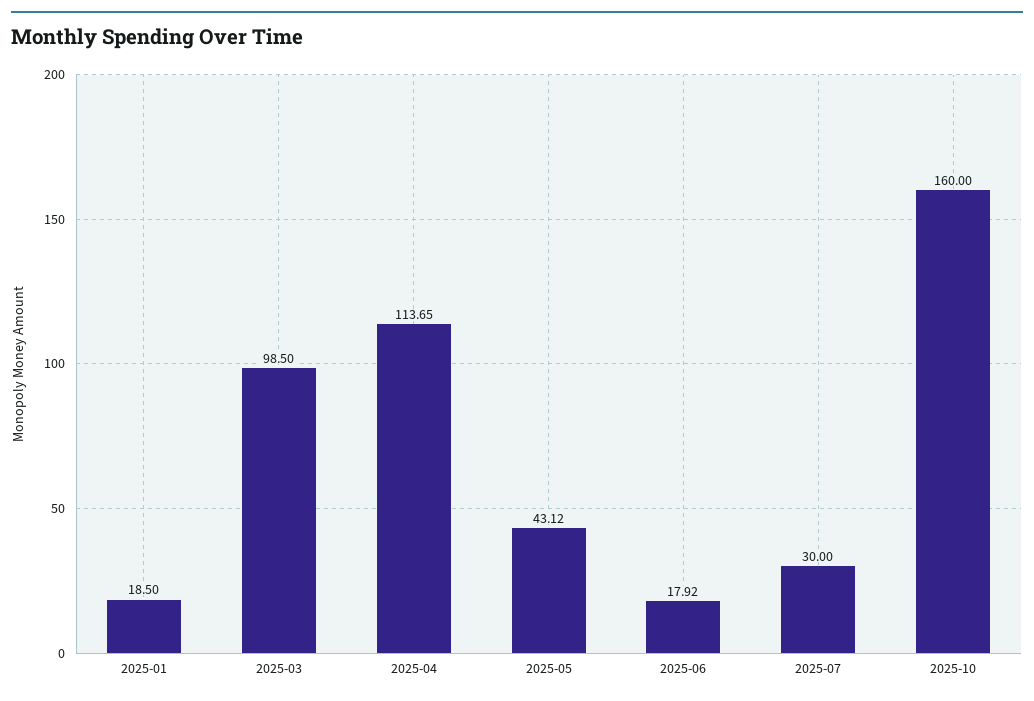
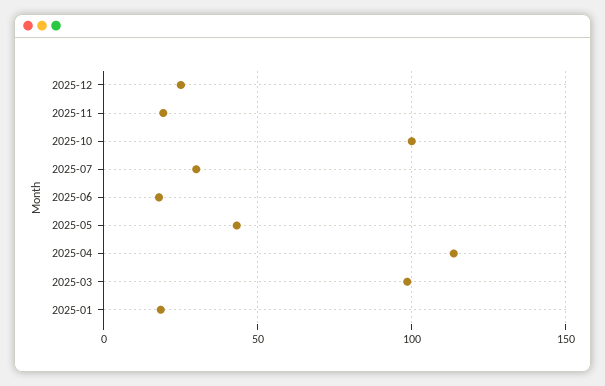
2025-10: 160 -> 100
2025-12: none -> 25
2025-11: none -> 20

